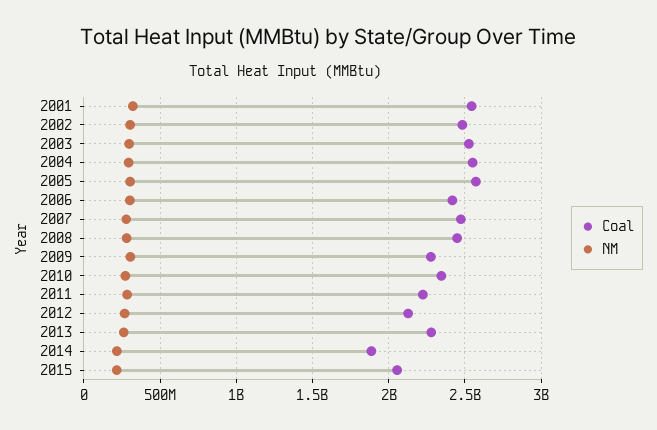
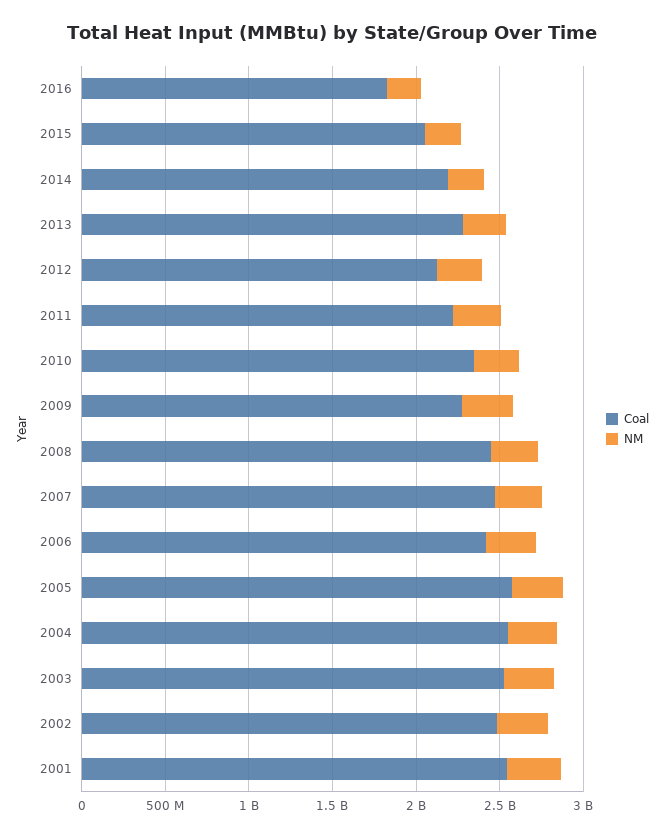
Coal, 2014: 1900000000 -> 2200000000
Coal, 2016: none -> 1800000000
NM, 2016: none -> 200000000

